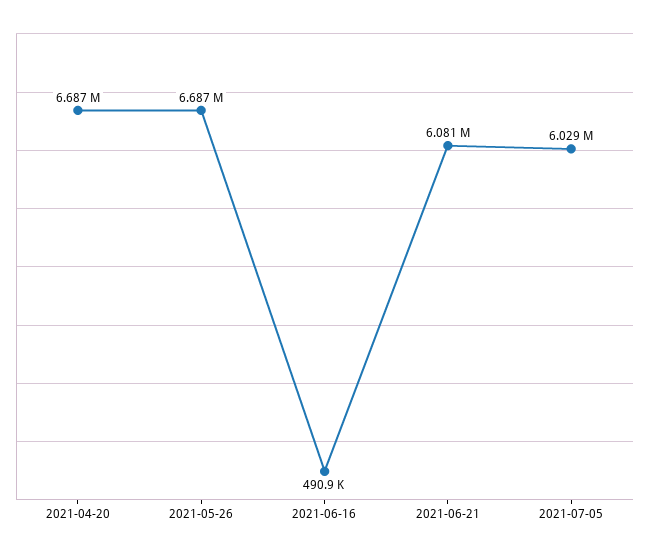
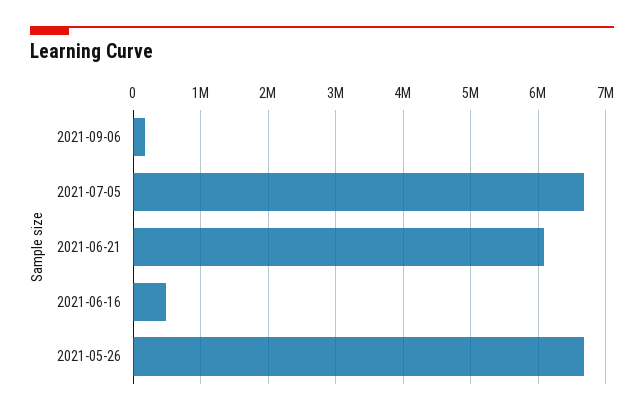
2021-04-20: 6687000 -> none
2021-07-05: 6029000 -> 6700000
2021-09-06: none -> 200000

